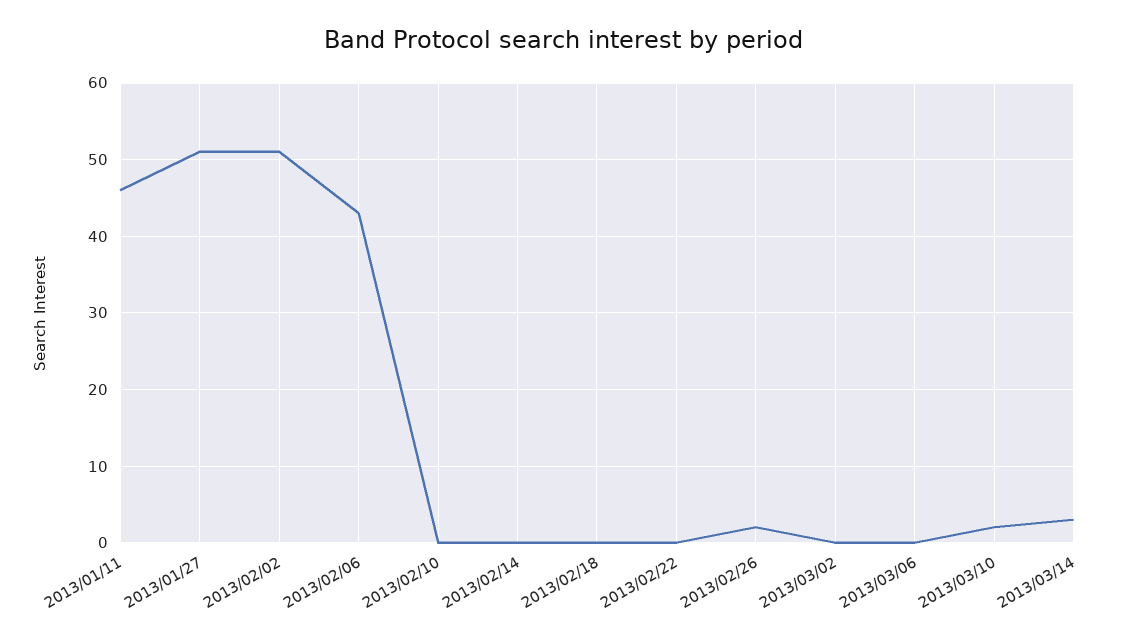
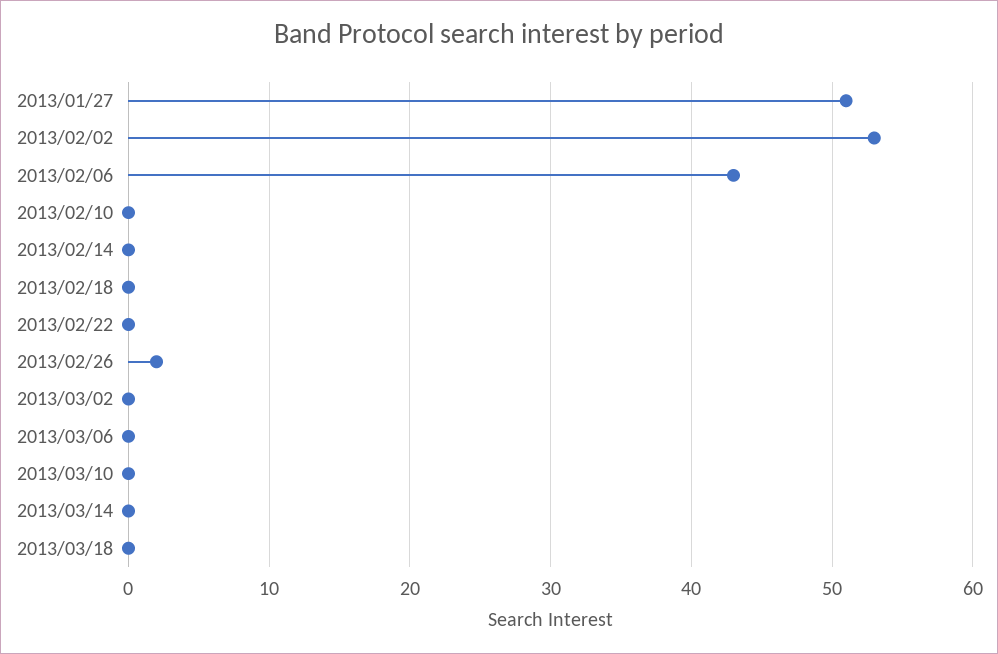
2013/01/11: 46 -> none
2013/02/02: 51 -> 53
2013/03/10: 2 -> 0
2013/03/14: 3 -> 0
2013/03/18: none -> 0

